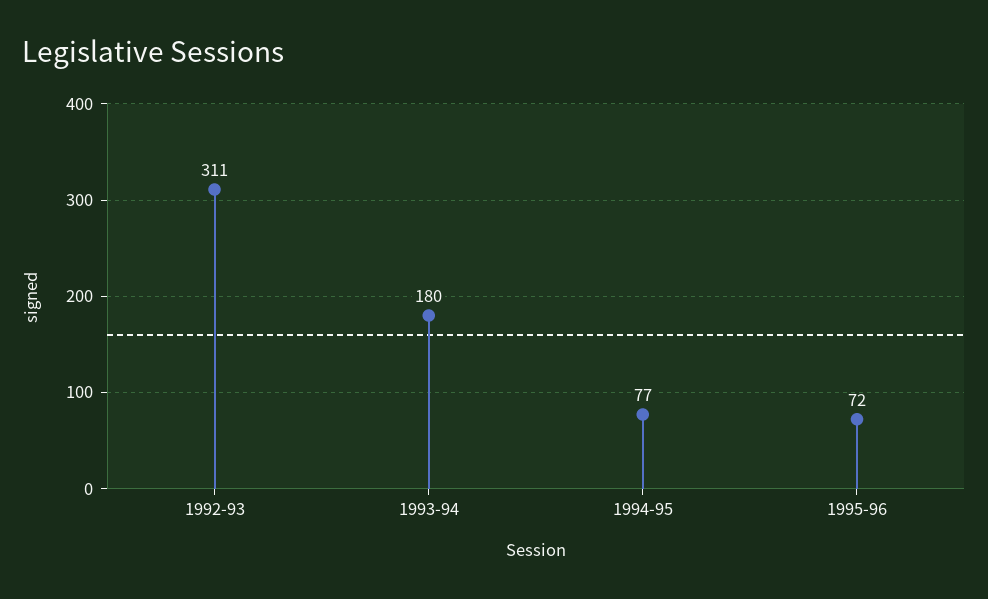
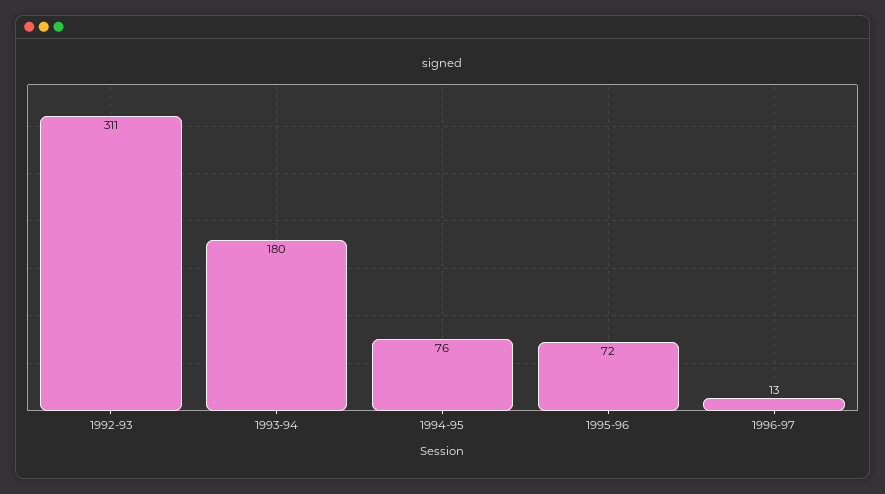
1994-95: 77 -> 76
1996-97: none -> 13

